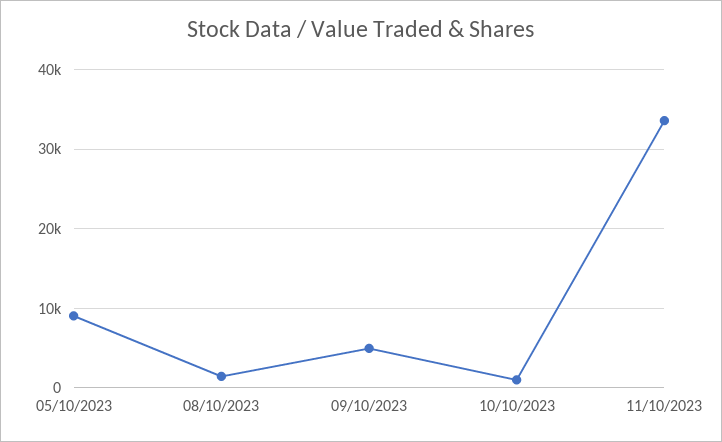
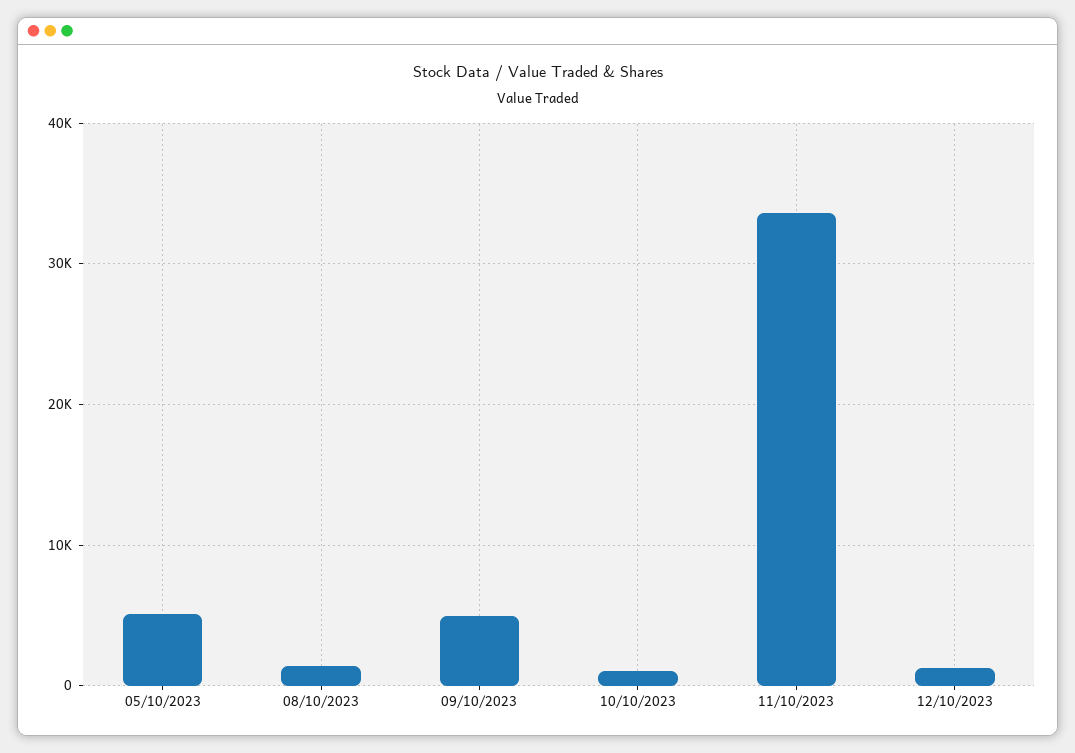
05/10/2023: 9000 -> 5000
12/10/2023: none -> 1000

